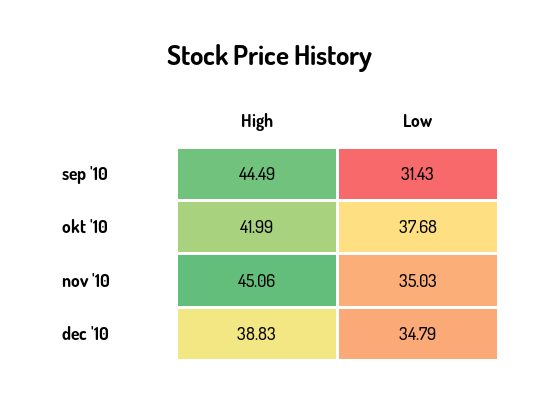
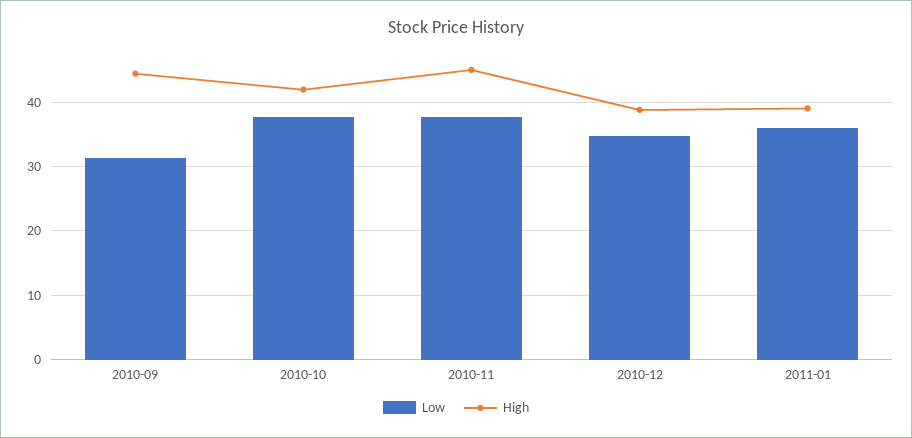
Low, nov '10: 35.03 -> 38
Low, 2011-01: none -> 36
High, 2011-01: none -> 39

